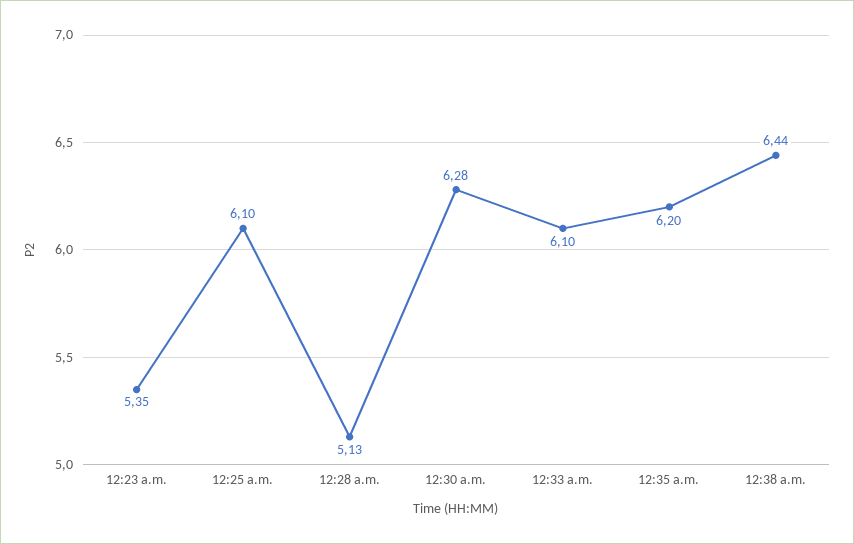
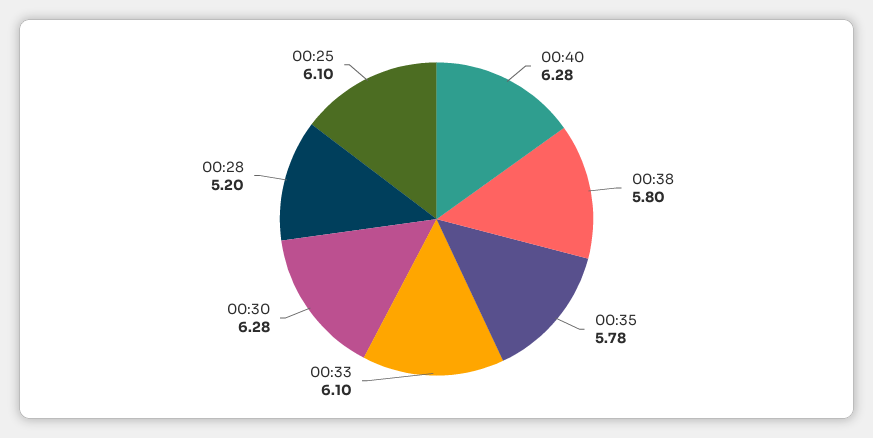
12:23 a.m.: 5.35 -> none
12:28 a.m.: 5.13 -> 5.2
12:35 a.m.: 6.2 -> 5.78
12:38 a.m.: 6.44 -> 5.8
00:40: none -> 6.28

